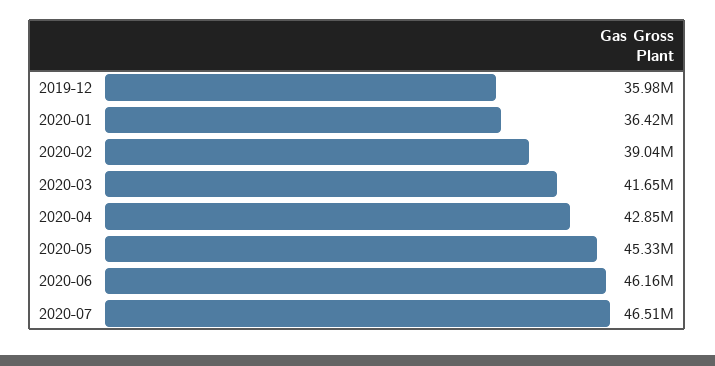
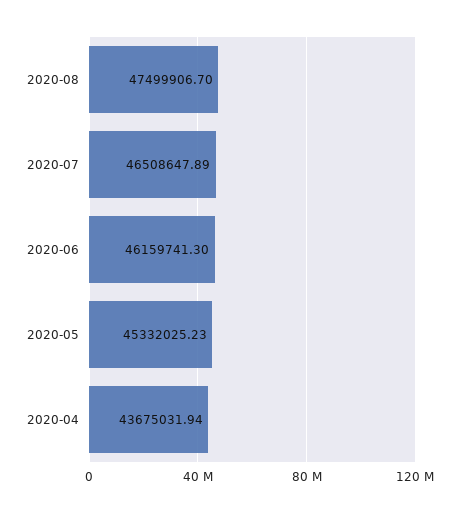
2019-12: 35980000 -> none
2020-01: 36420000 -> none
2020-02: 39040000 -> none
2020-03: 41650000 -> none
2020-04: 42850000 -> 43675031.94
2020-08: none -> 47499906.7

